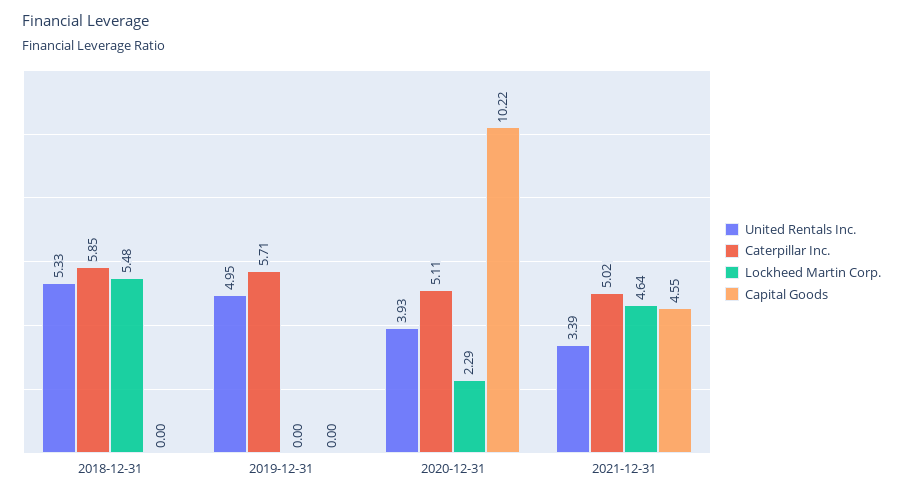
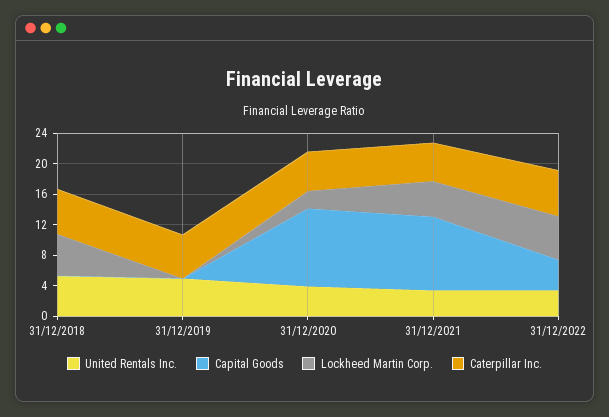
Capital Goods, 2021-12-31: 4.55 -> 10
United Rentals Inc., 31/12/2022: none -> 4
Capital Goods, 31/12/2022: none -> 4
Lockheed Martin Corp., 31/12/2022: none -> 6
Caterpillar Inc., 31/12/2022: none -> 6

